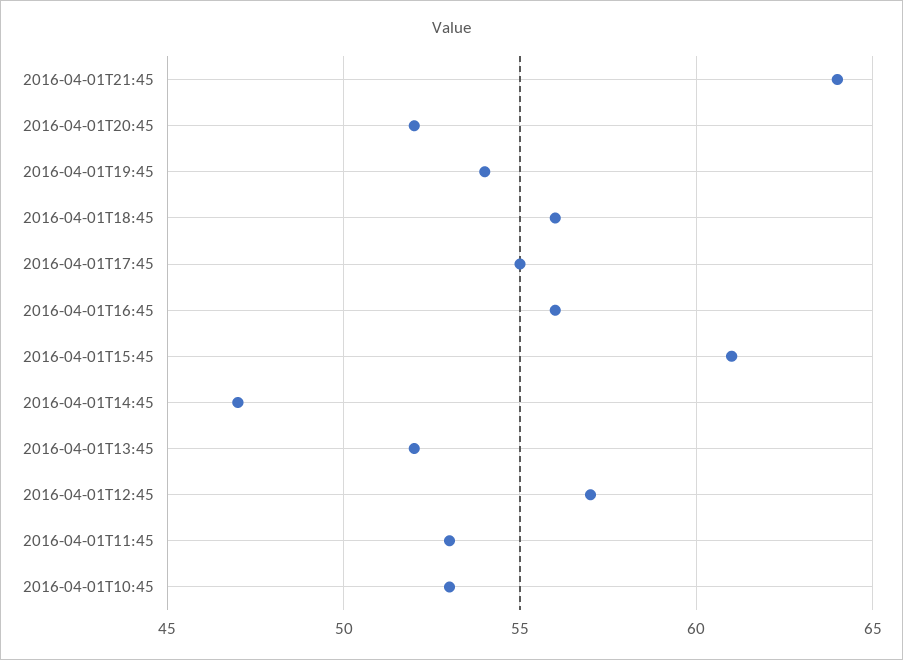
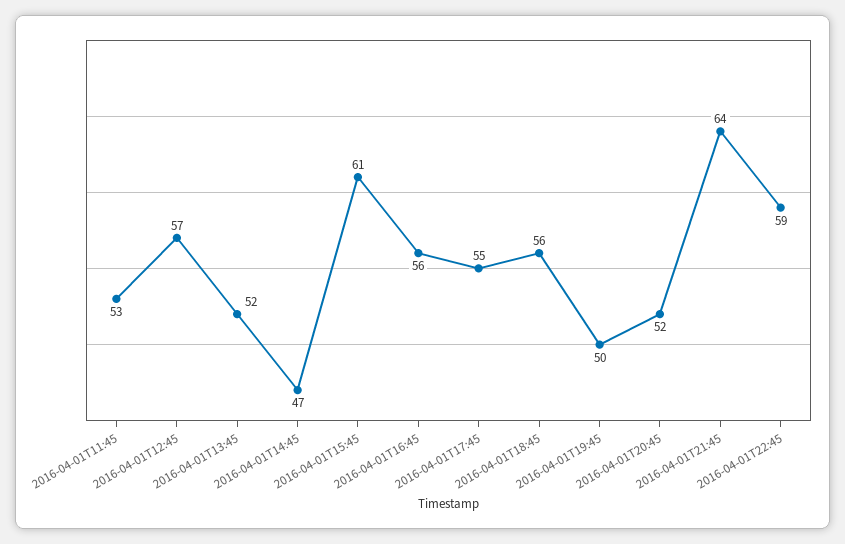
2016-04-01T19:45: 54 -> 50
2016-04-01T10:45: 53 -> none
2016-04-01T22:45: none -> 59

